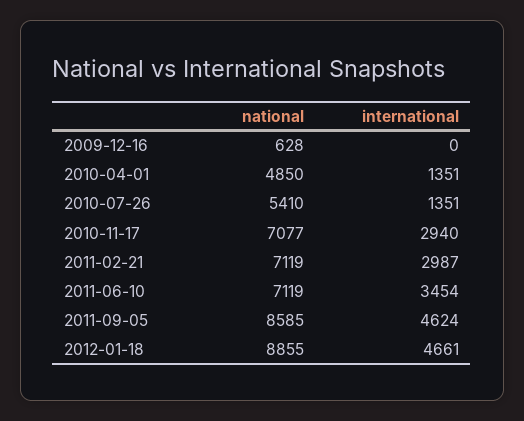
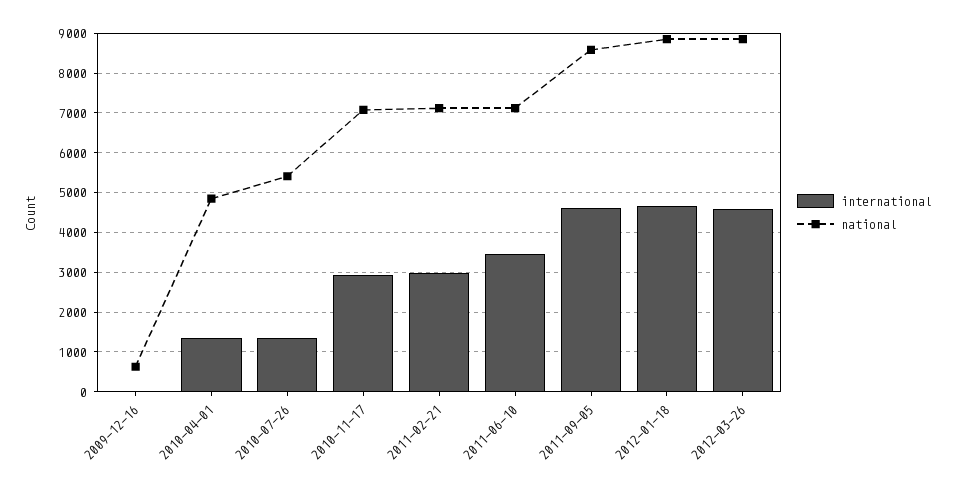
international, 2012-03-26: none -> 4600
national, 2012-03-26: none -> 8800

